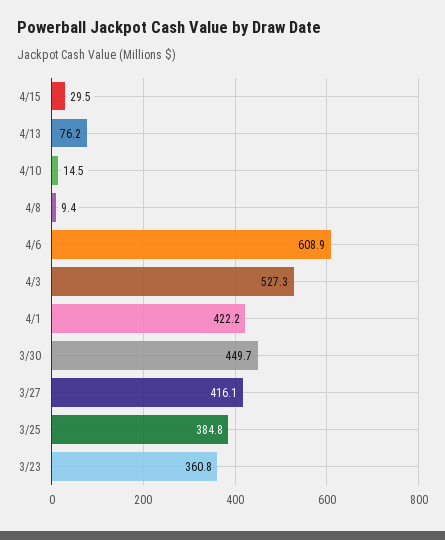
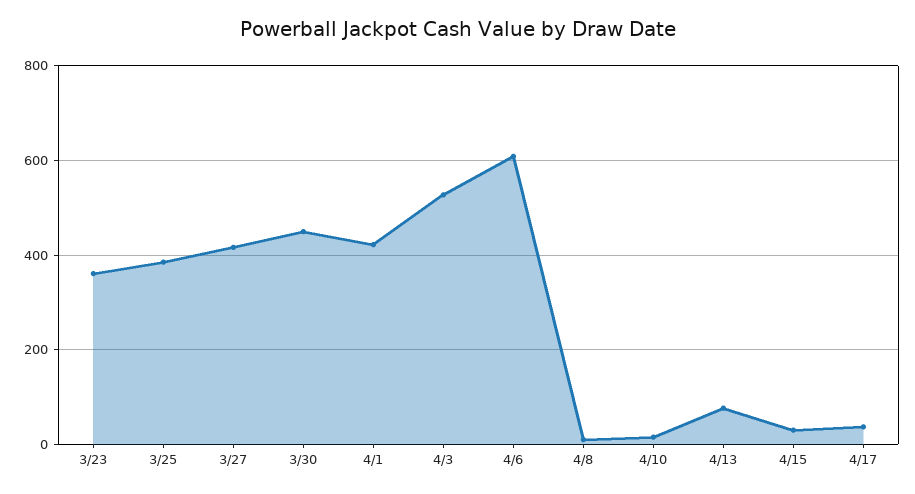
4/17: none -> 40

